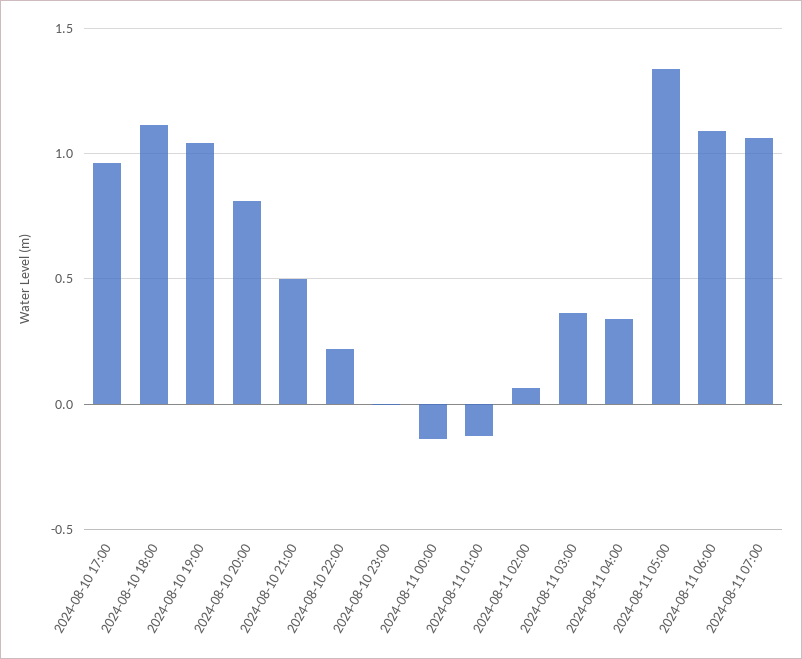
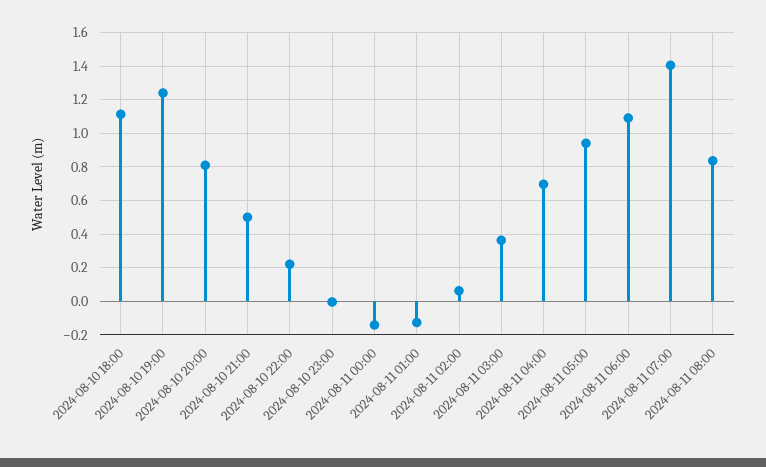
2024-08-10 17:00: 0.95 -> none
2024-08-10 19:00: 1.05 -> 1.25
2024-08-11 04:00: 0.35 -> 0.7
2024-08-11 05:00: 1.35 -> 0.95
2024-08-11 07:00: 1.05 -> 1.4
2024-08-11 08:00: none -> 0.85

